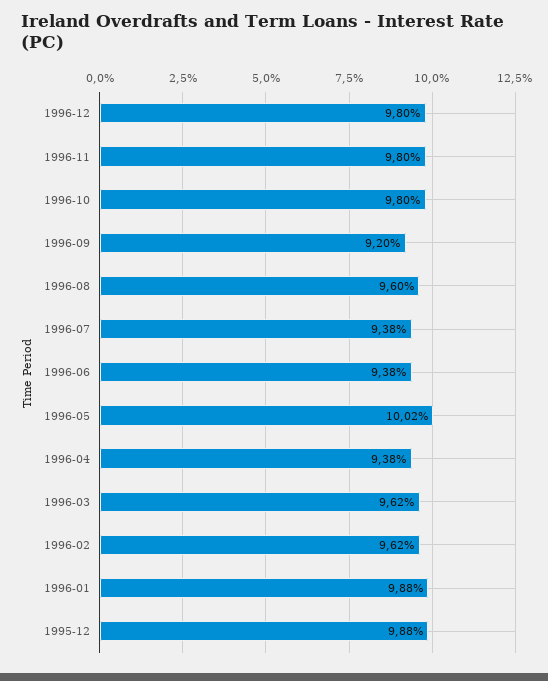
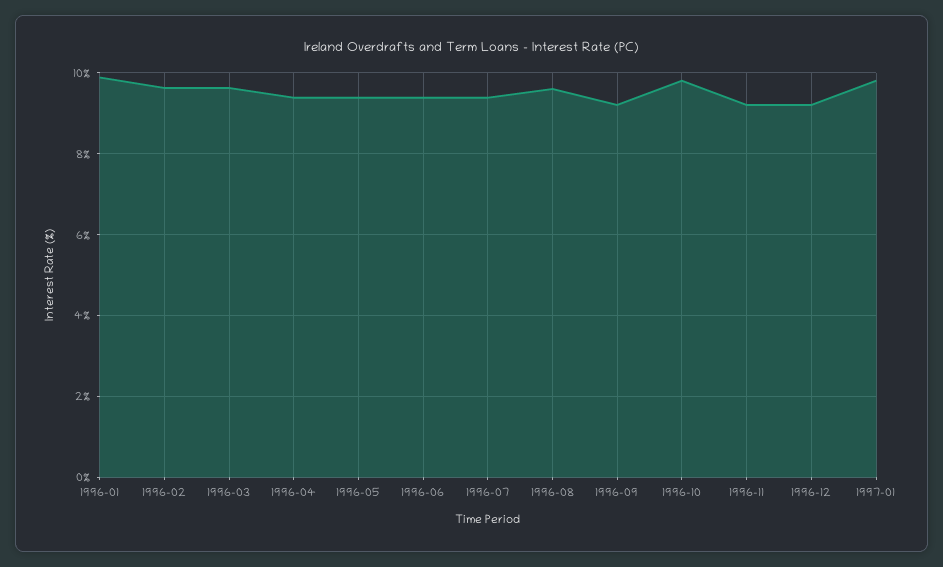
1996-12: 9.8 -> 9.2
1996-11: 9.8 -> 9.2
1996-05: 10.02 -> 9.4
1995-12: 9.88 -> none
1997-01: none -> 9.8

